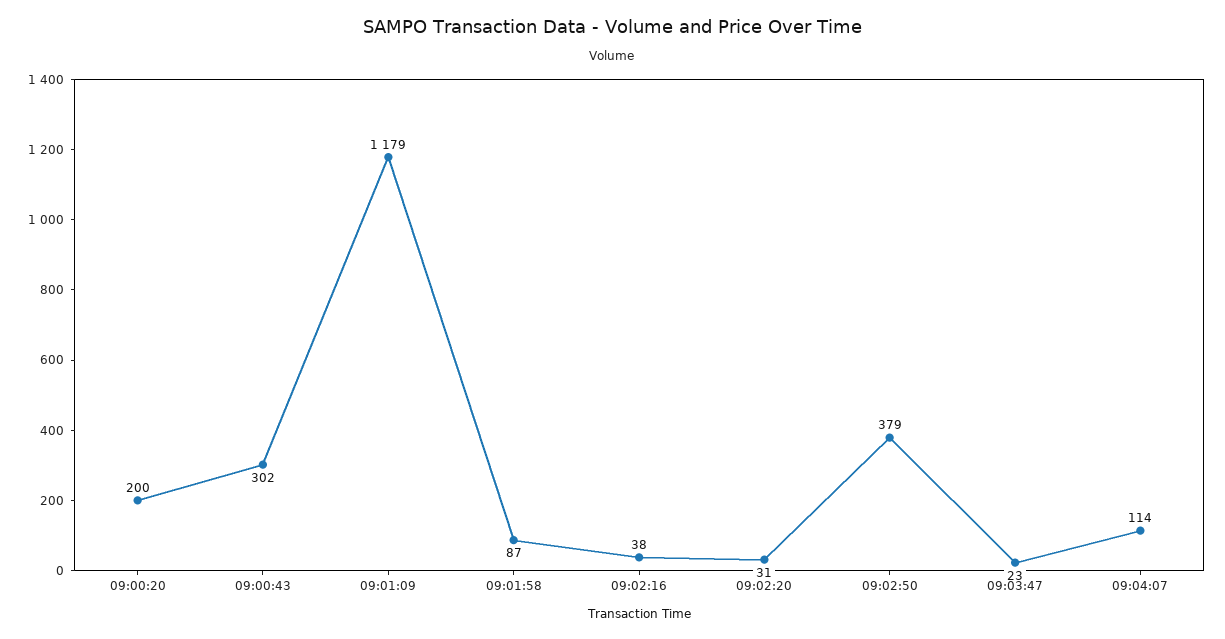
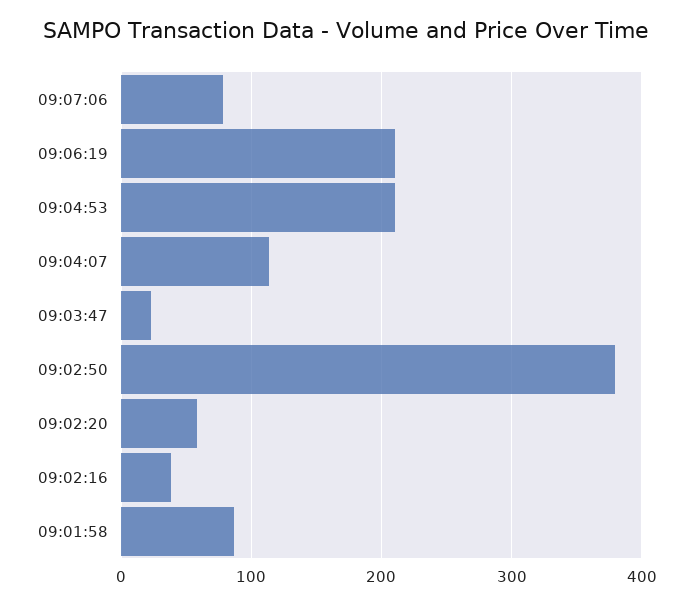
09:00:20: 200 -> none
09:00:43: 302 -> none
09:01:09: 1179 -> none
09:02:20: 31 -> 60
09:07:06: none -> 80
09:06:19: none -> 210
09:04:53: none -> 210

